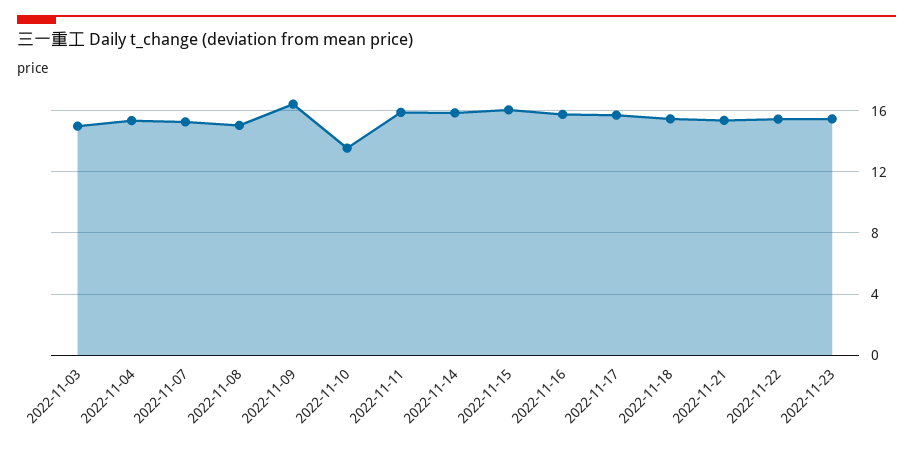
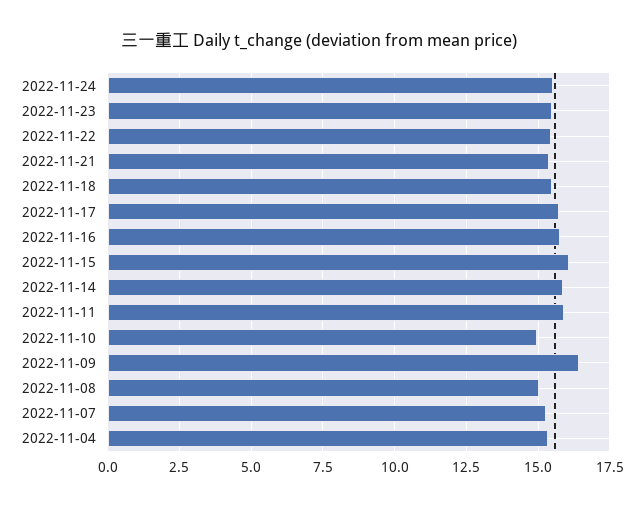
2022-11-03: 15 -> none
2022-11-10: 13.5 -> 15
2022-11-24: none -> 15.5

